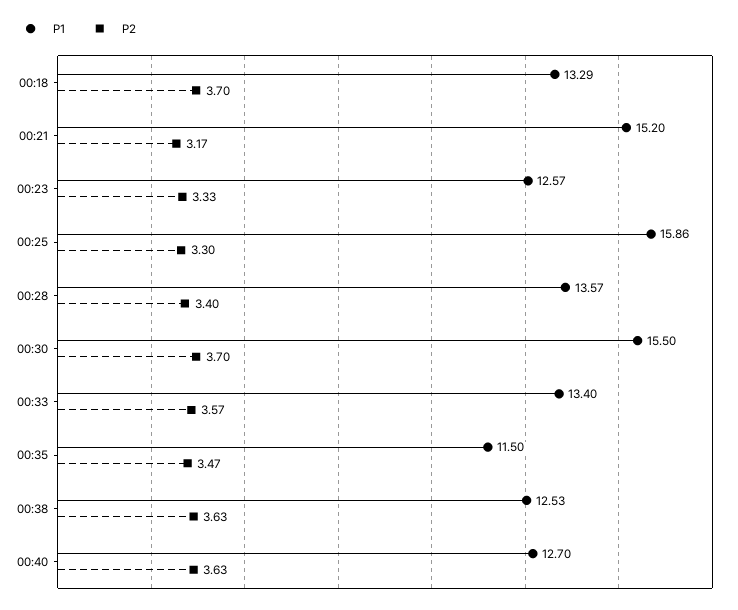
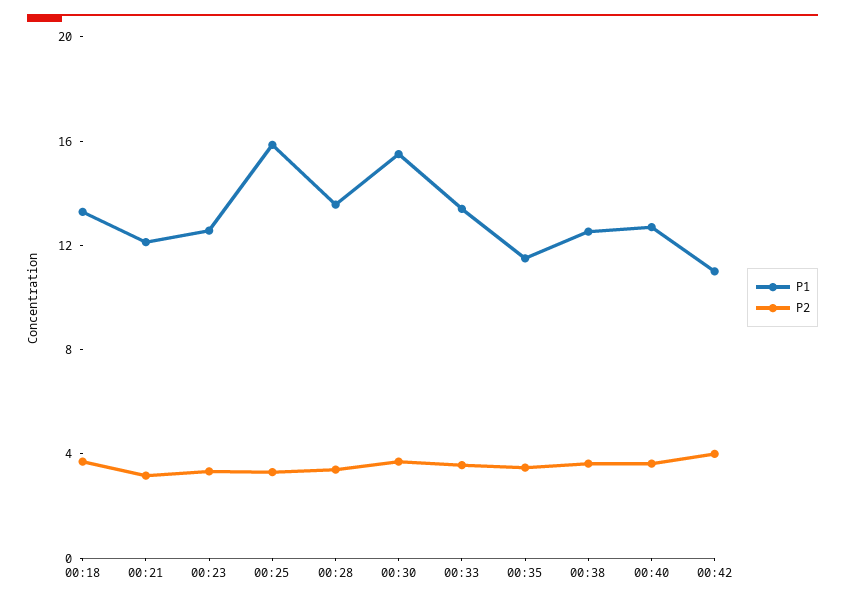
P1, 00:21: 15.2 -> 12
P1, 00:42: none -> 11
P2, 00:42: none -> 4

